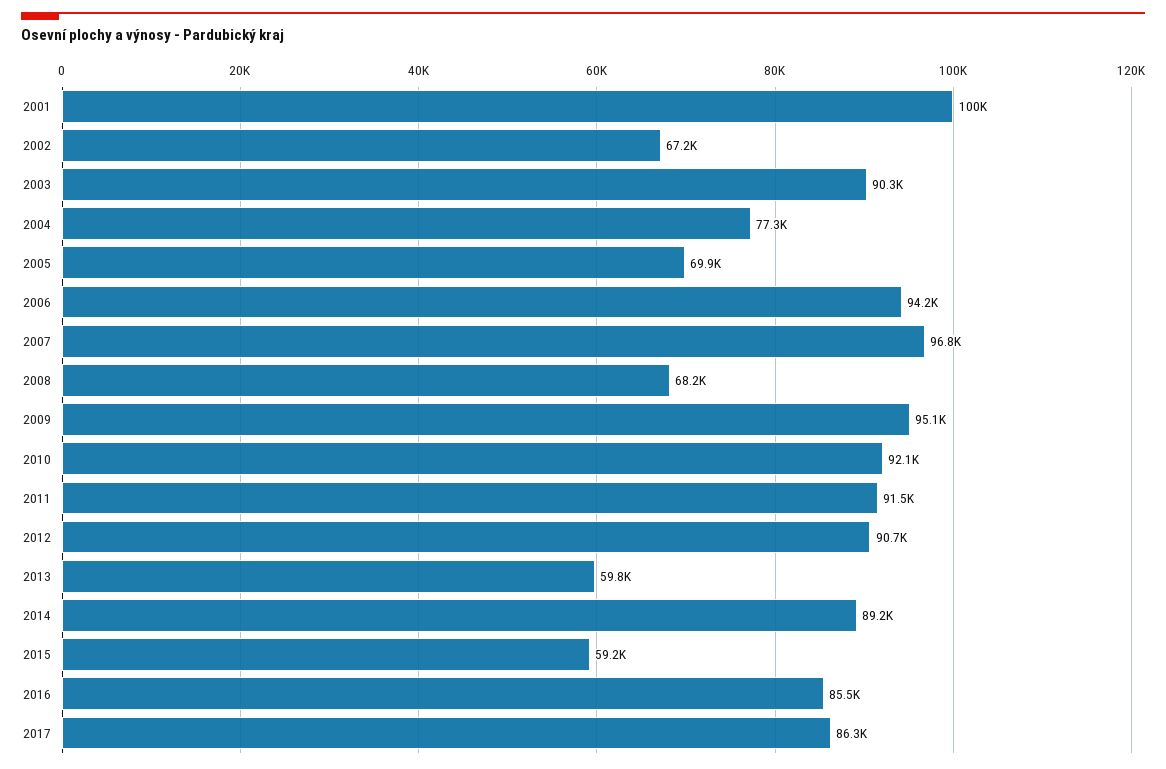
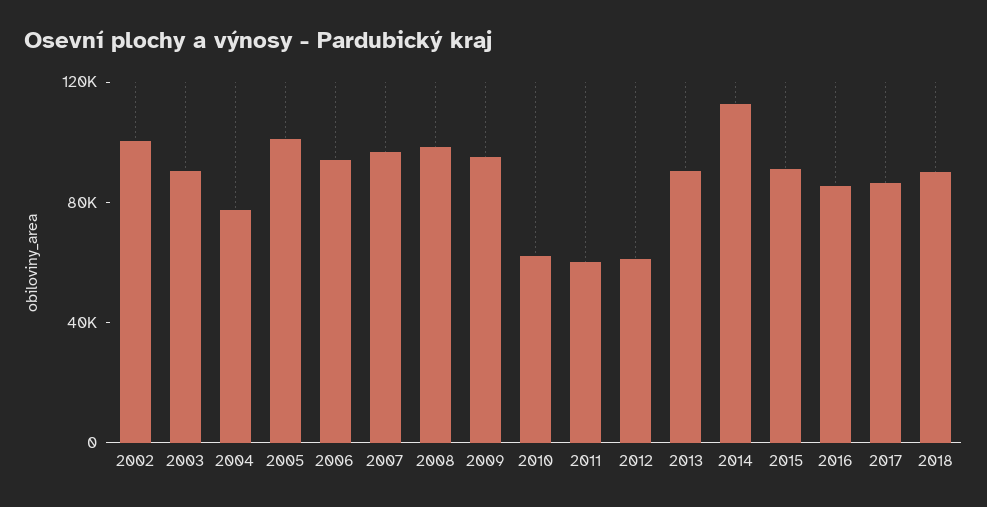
2001: 100000 -> none
2002: 67200 -> 100000
2005: 69900 -> 100000
2008: 68200 -> 100000
2010: 92100 -> 60000
2011: 91500 -> 60000
2012: 90700 -> 60000
2013: 59800 -> 90000
2014: 89200 -> 110000
2015: 59200 -> 90000
2018: none -> 90000

